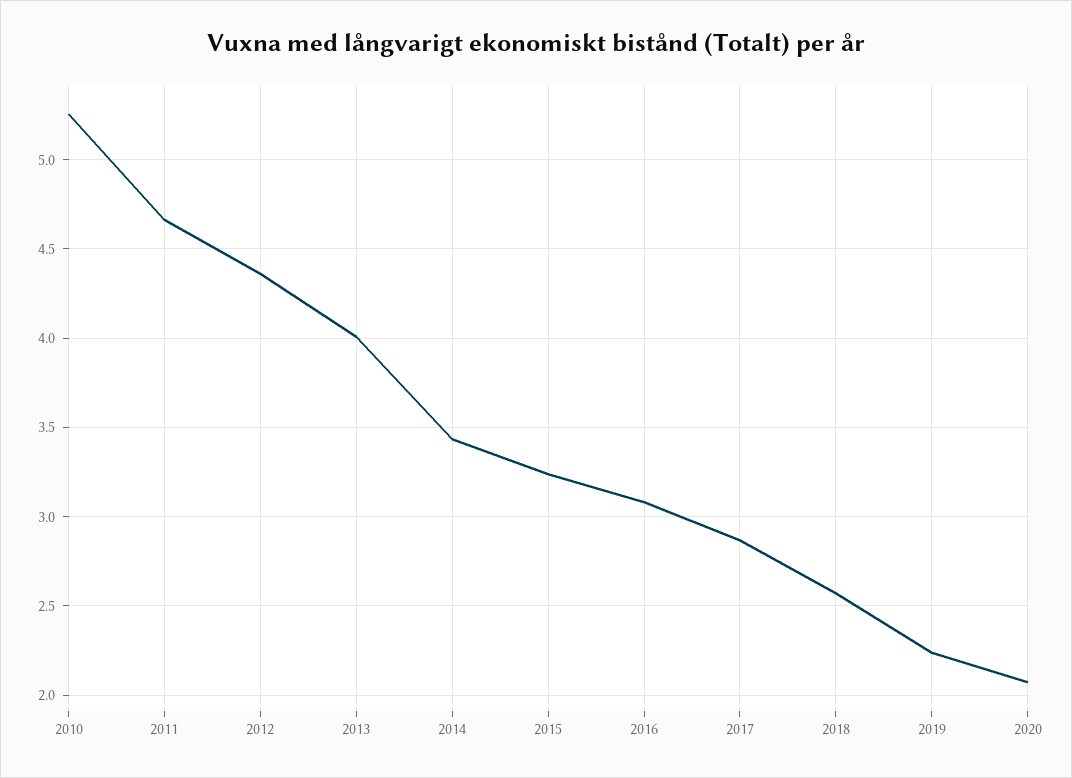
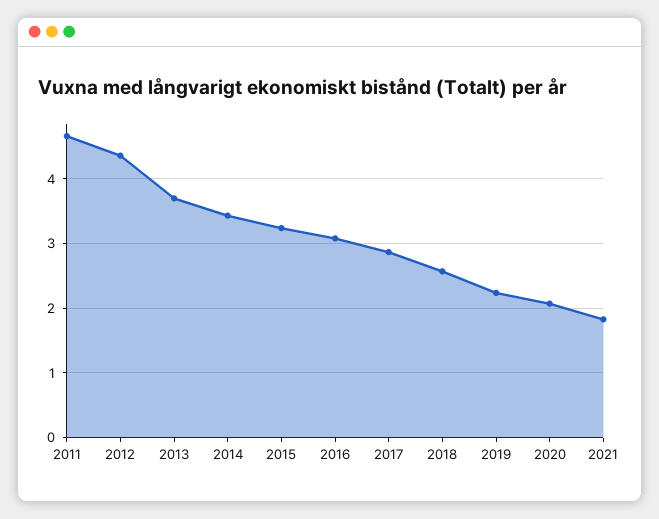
2010: 5.25 -> none
2013: 4 -> 3.7
2021: none -> 1.8

